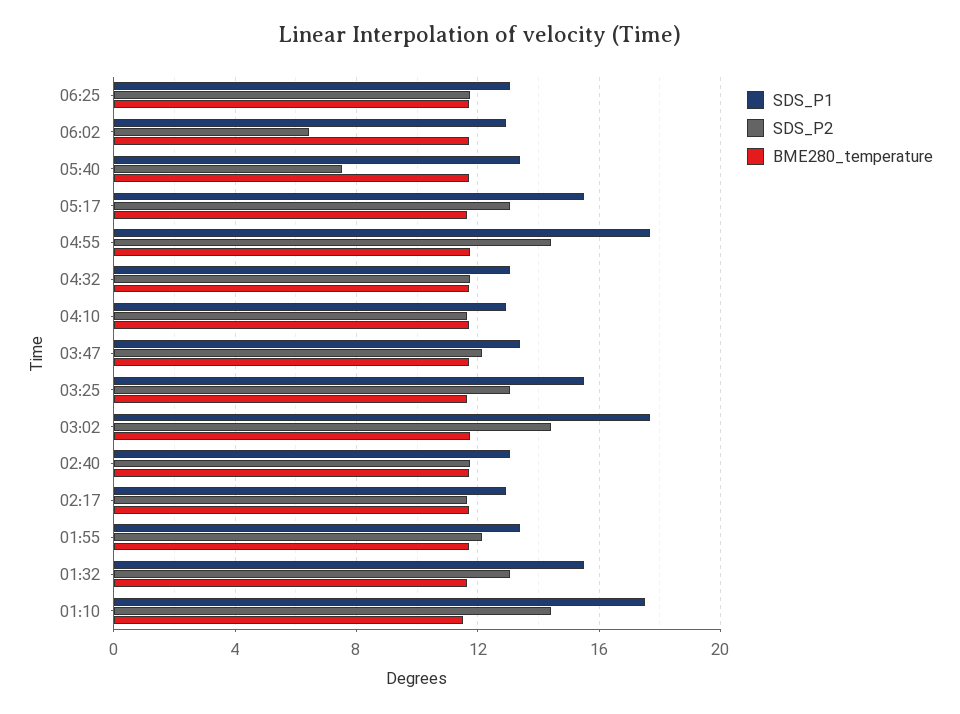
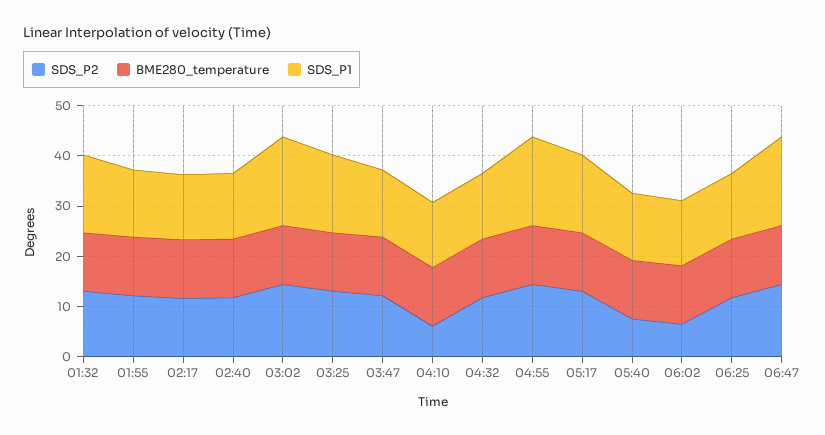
SDS_P2, 04:10: 11.5 -> 6
SDS_P1, 01:10: 17.5 -> none
SDS_P2, 01:10: 14.5 -> none
BME280_temperature, 01:10: 11.5 -> none
SDS_P2, 06:47: none -> 14
BME280_temperature, 06:47: none -> 12
SDS_P1, 06:47: none -> 18

